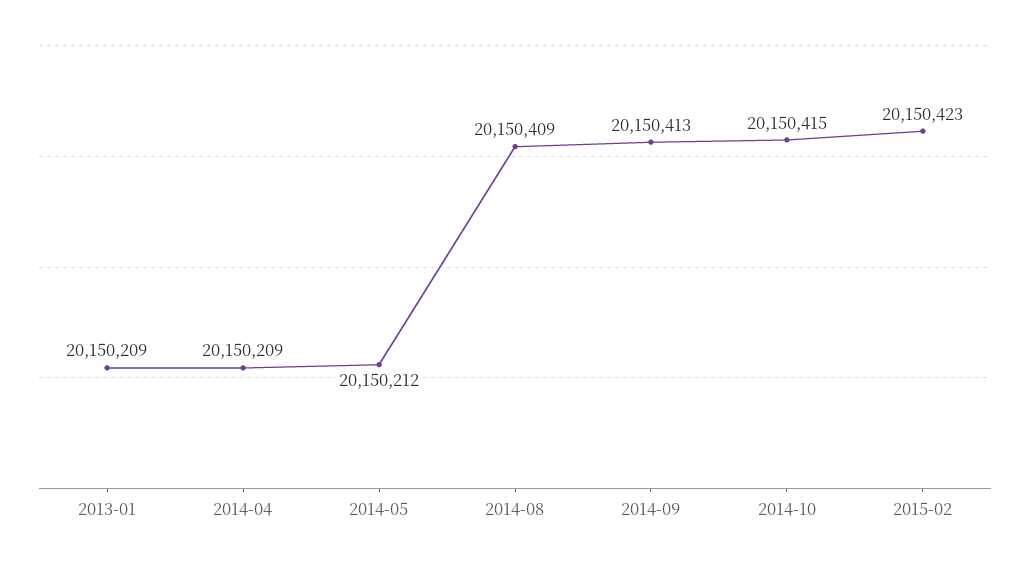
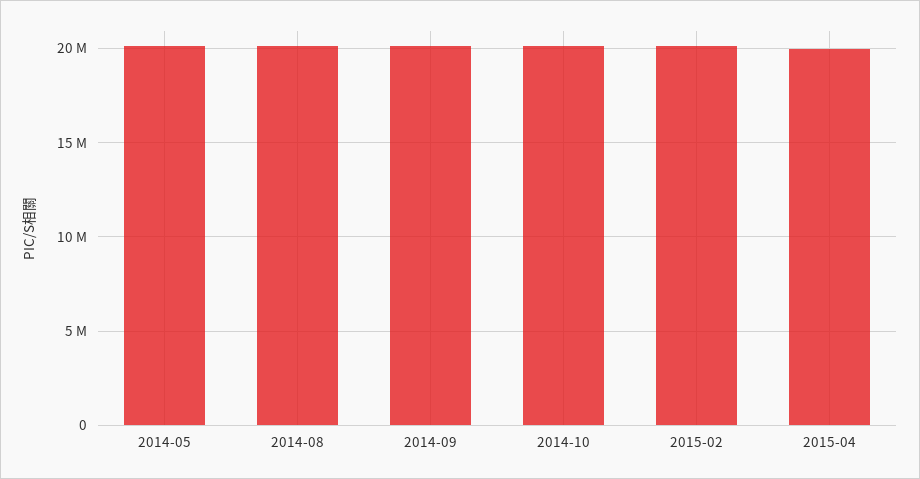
2013-01: 20150209 -> none
2014-04: 20150209 -> none
2015-04: none -> 20000000

